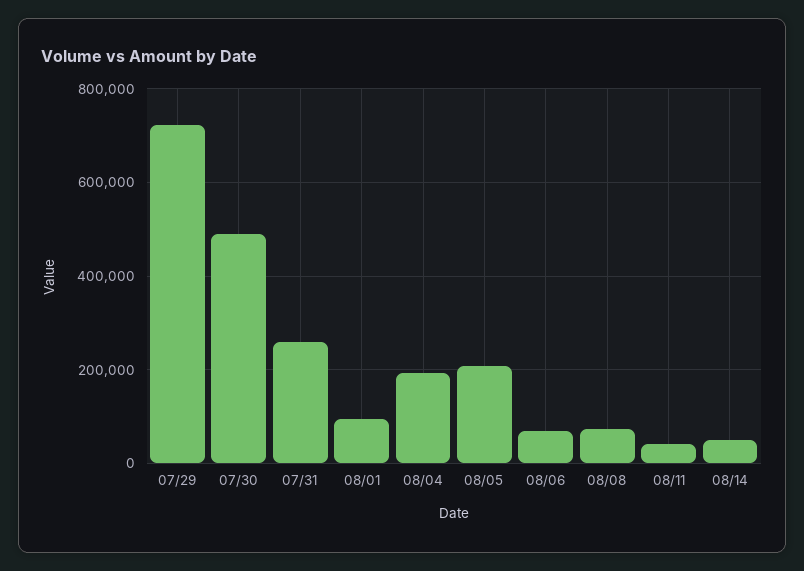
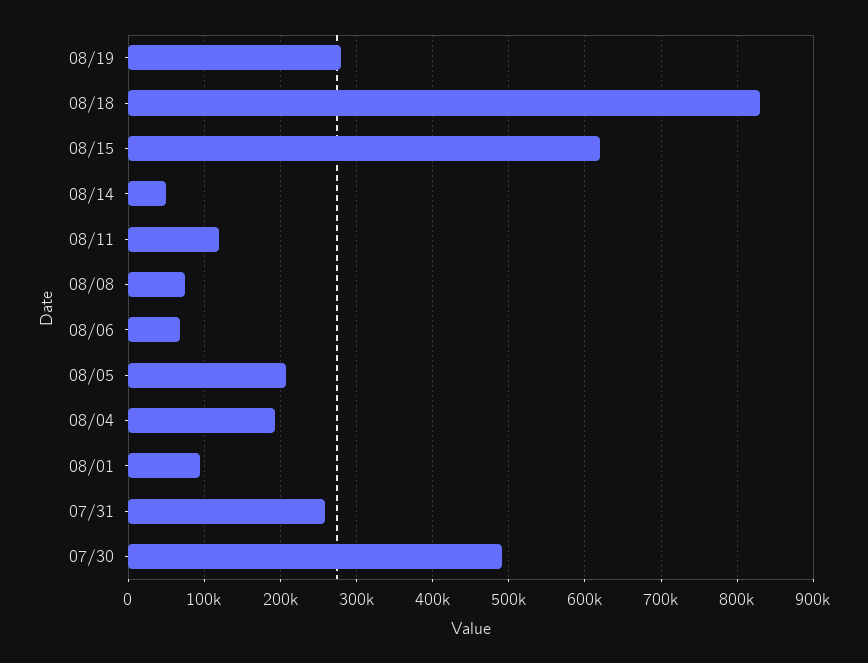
07/29: 720000 -> none
08/11: 40000 -> 120000
08/19: none -> 280000
08/18: none -> 830000
08/15: none -> 620000

